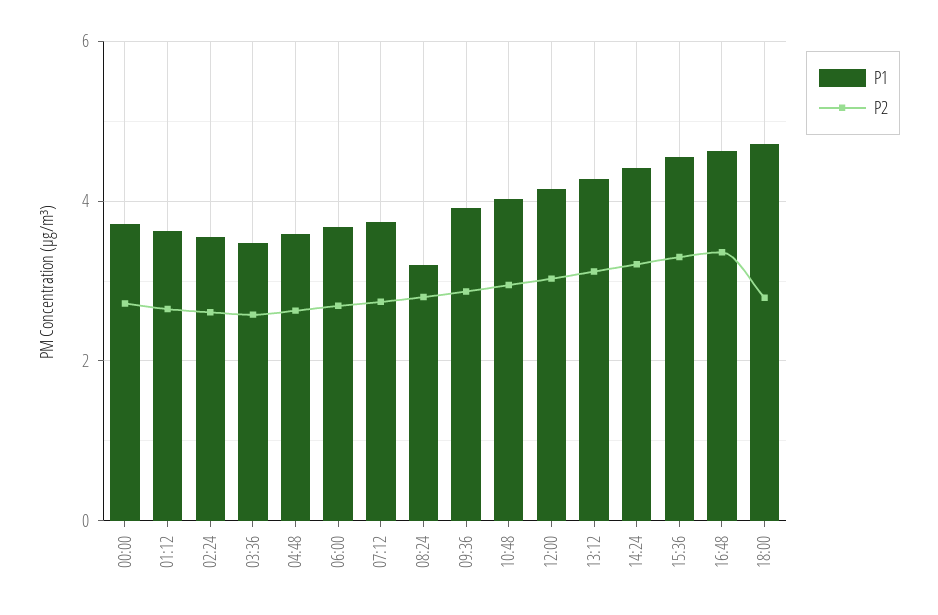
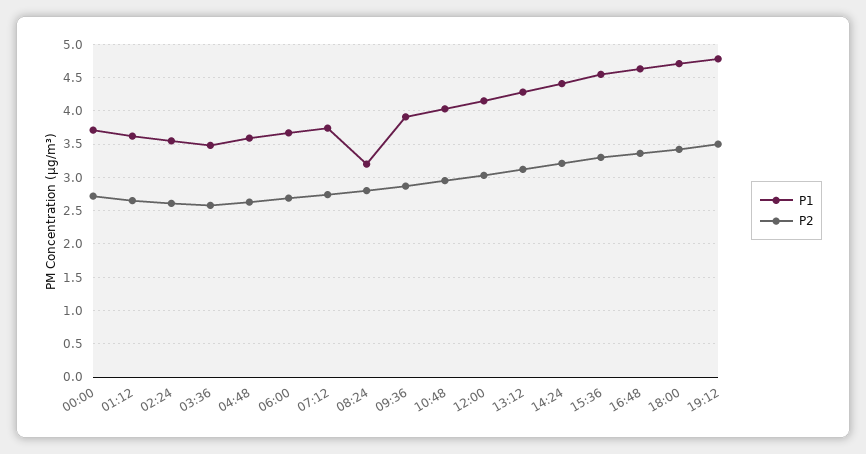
P2, 18:00: 2.8 -> 3.4
P1, 19:12: none -> 4.8
P2, 19:12: none -> 3.5

